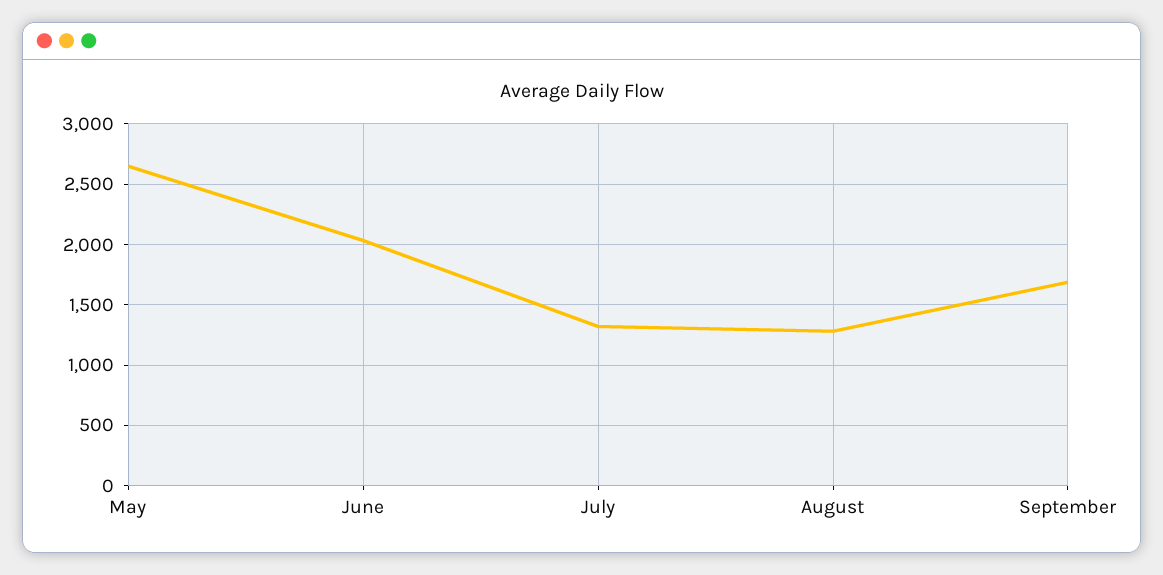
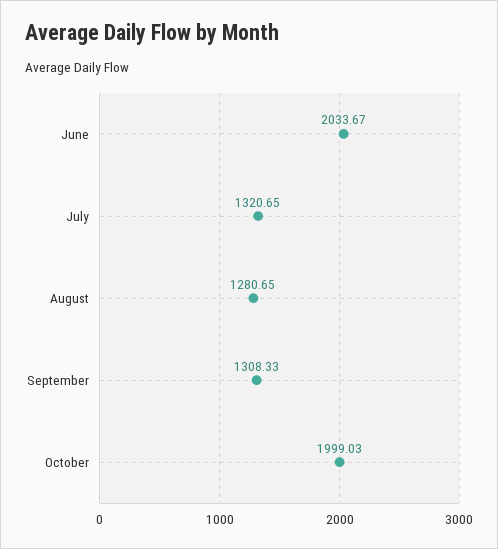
May: 2650 -> none
September: 1700 -> 1308.33
October: none -> 1999.03

